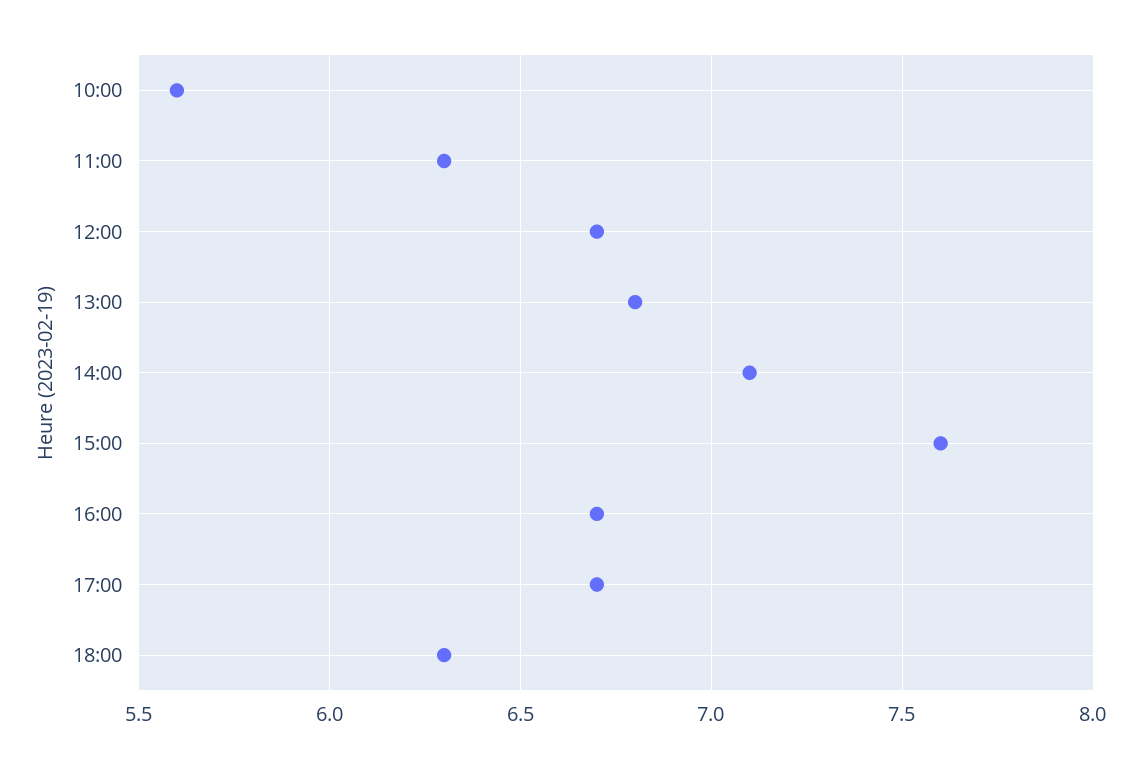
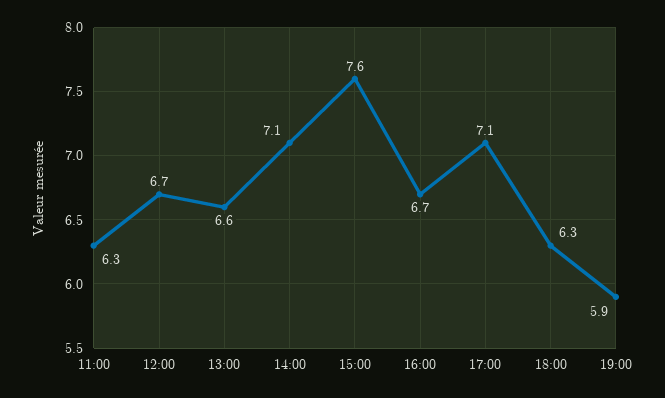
10:00: 5.6 -> none
13:00: 6.8 -> 6.6
17:00: 6.7 -> 7.1
19:00: none -> 5.9

